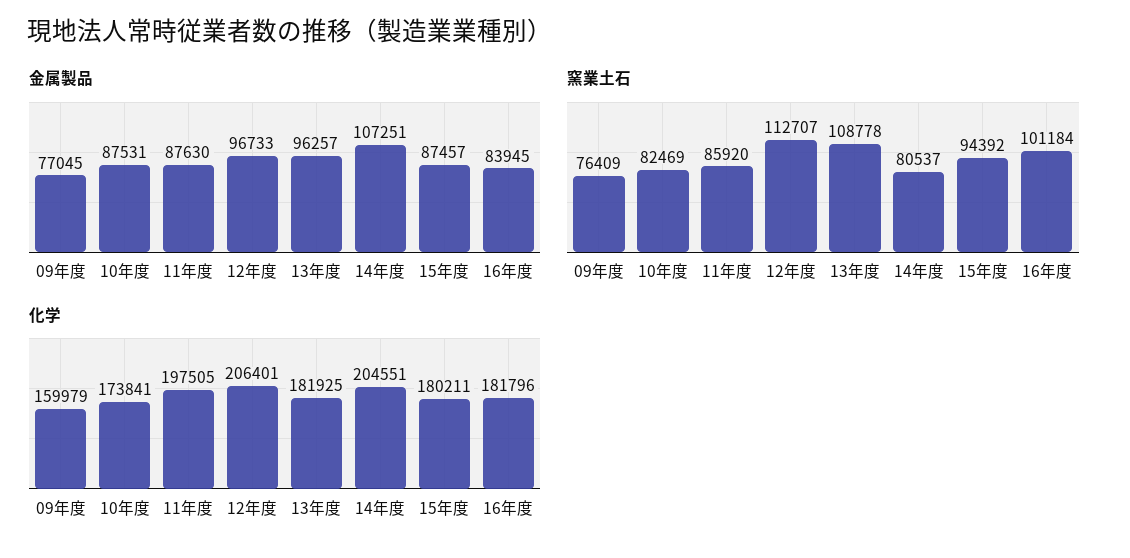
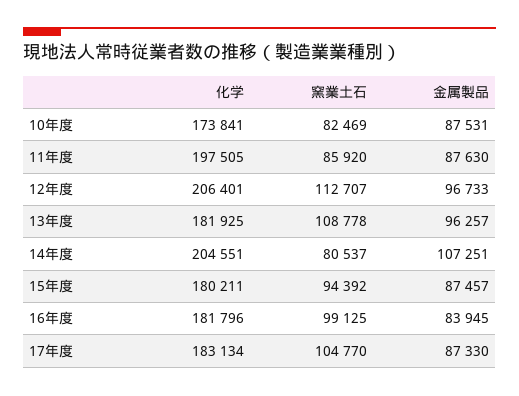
金属製品, 09年度: 77045 -> none
窯業土石, 09年度: 76409 -> none
窯業土石, 16年度: 101184 -> 99125
化学, 09年度: 159979 -> none
化学, 17年度: none -> 183134
窯業土石, 17年度: none -> 104770
金属製品, 17年度: none -> 87330

